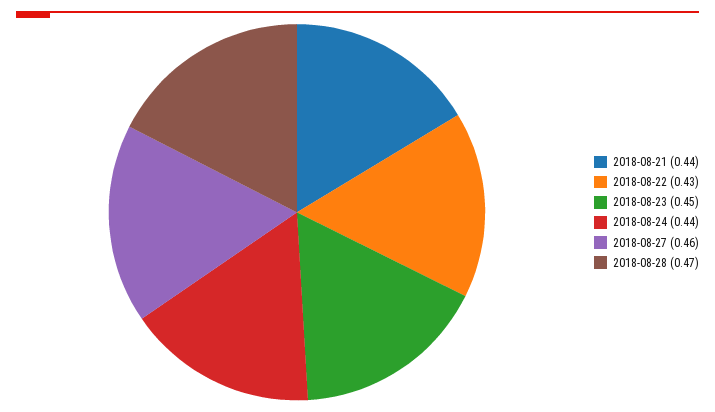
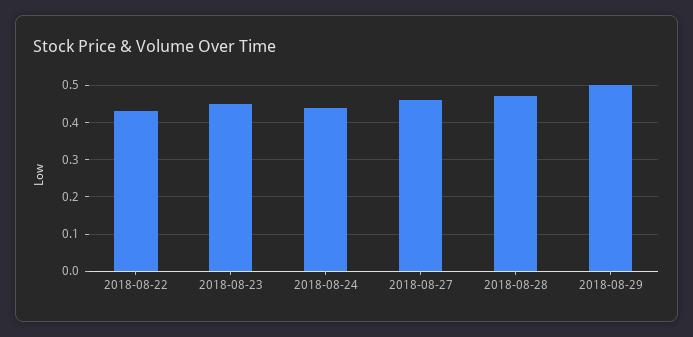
2018-08-21: 0.44 -> none
2018-08-29: none -> 0.5

